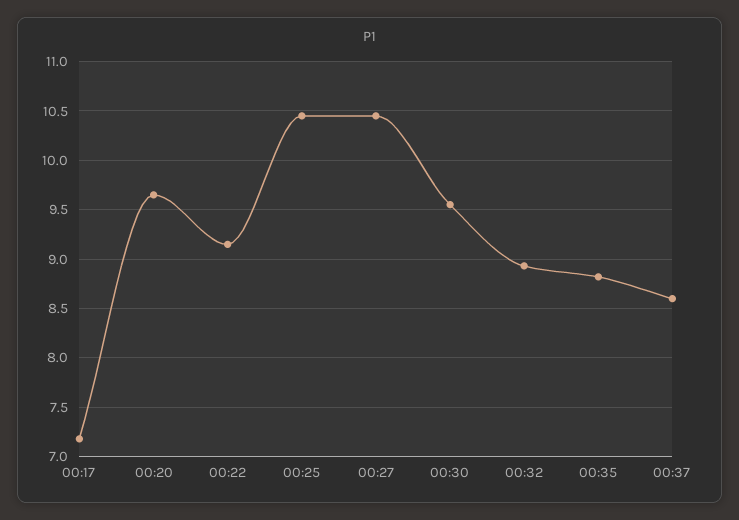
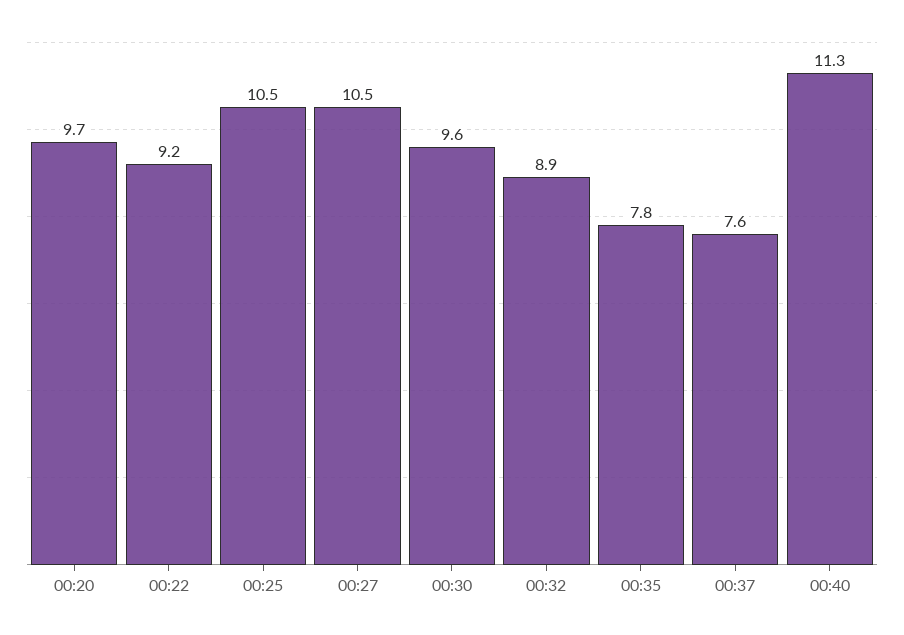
00:17: 7.2 -> none
00:35: 8.8 -> 7.8
00:37: 8.6 -> 7.6
00:40: none -> 11.3

